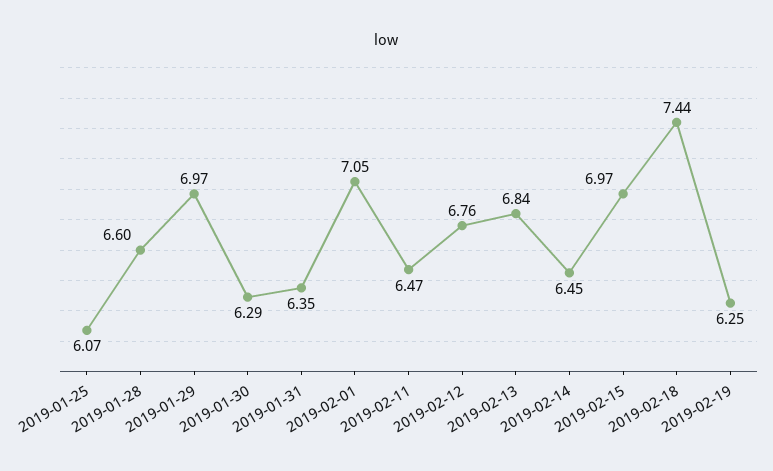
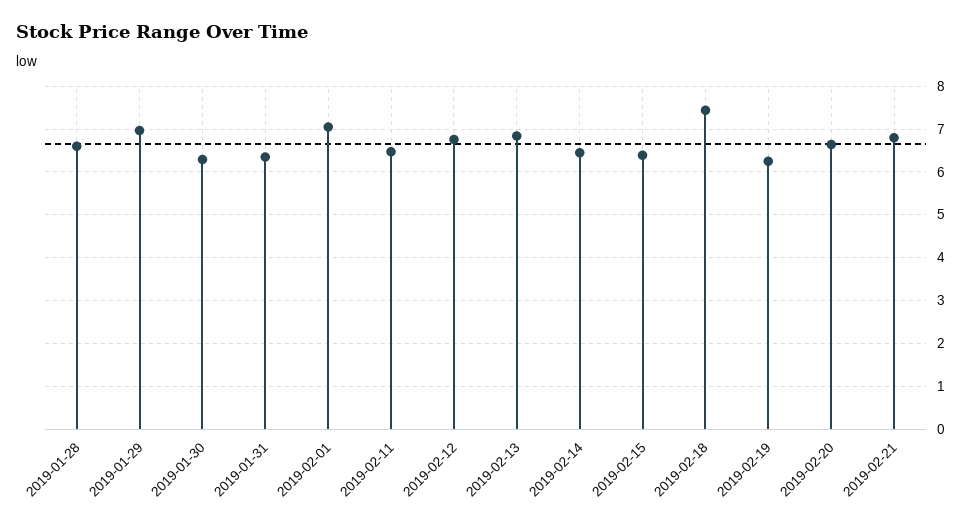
2019-01-25: 6.07 -> none
2019-02-15: 6.97 -> 6.4
2019-02-20: none -> 6.6
2019-02-21: none -> 6.8

